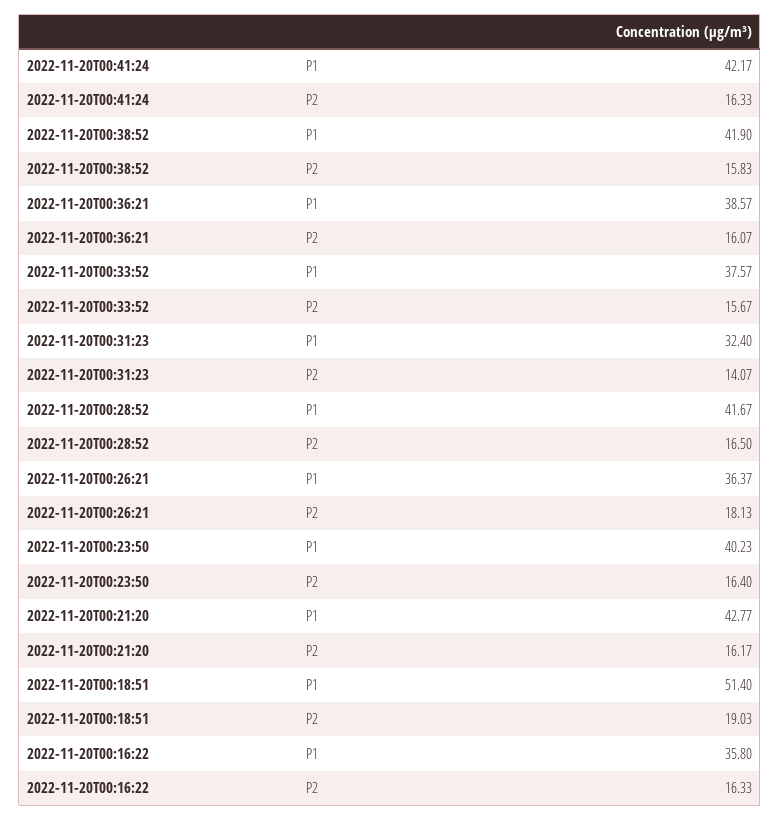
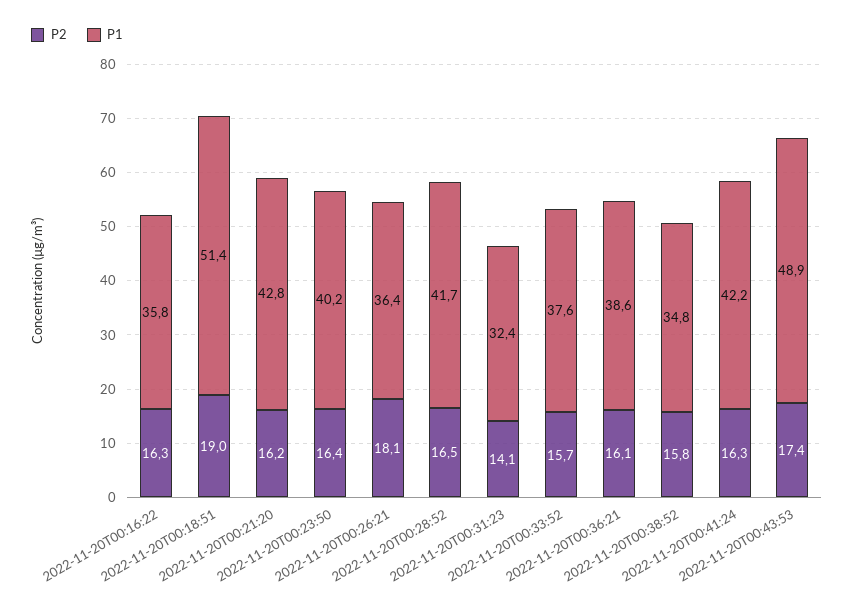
P1, 2022-11-20T00:38:52: 41.9 -> 34.8
P2, 2022-11-20T00:43:53: none -> 17.4
P1, 2022-11-20T00:43:53: none -> 48.9

